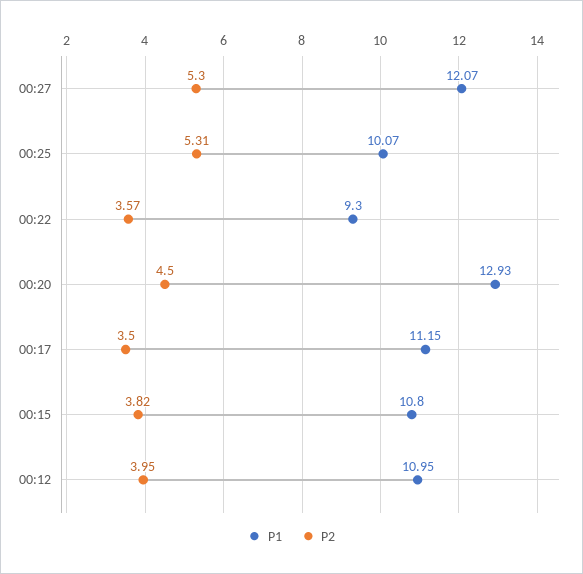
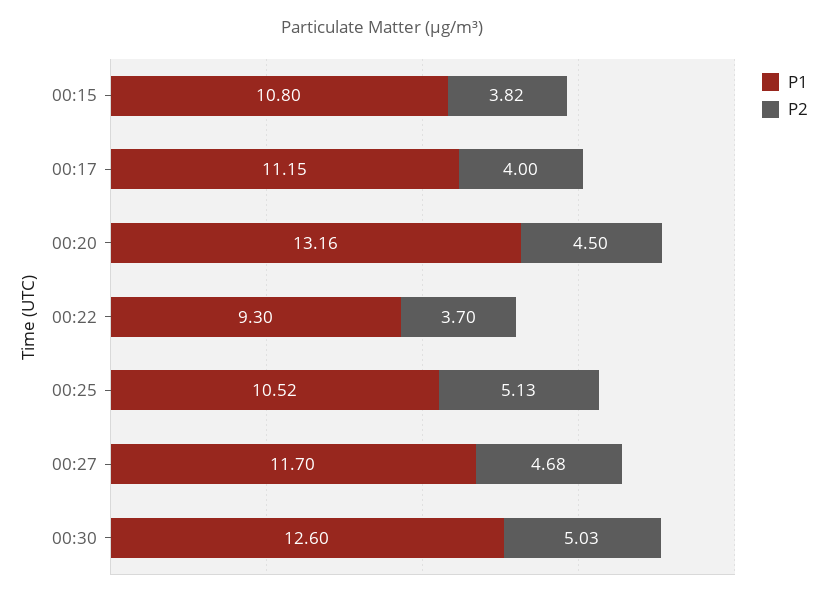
P1, 00:27: 12.07 -> 11.7
P2, 00:27: 5.3 -> 4.68
P1, 00:25: 10.07 -> 10.52
P2, 00:25: 5.31 -> 5.13
P2, 00:22: 3.57 -> 3.7
P1, 00:20: 12.93 -> 13.16
P2, 00:17: 3.5 -> 4
P1, 00:12: 10.95 -> none
P2, 00:12: 3.95 -> none
P1, 00:30: none -> 12.6
P2, 00:30: none -> 5.03

